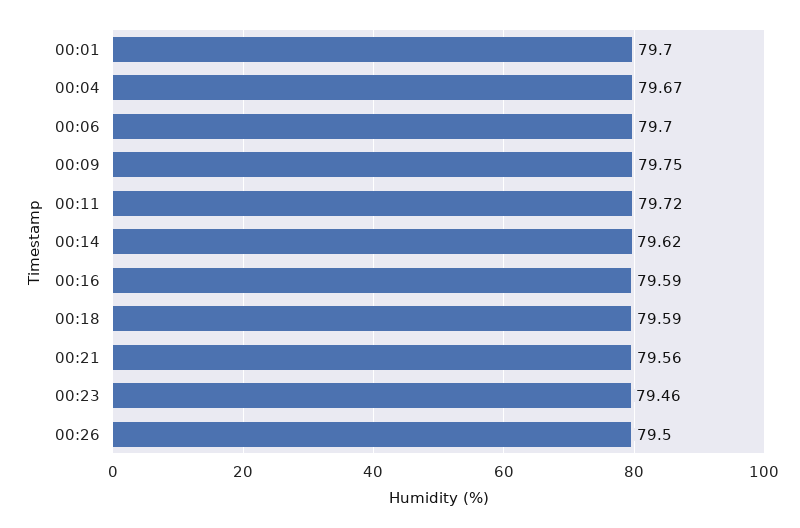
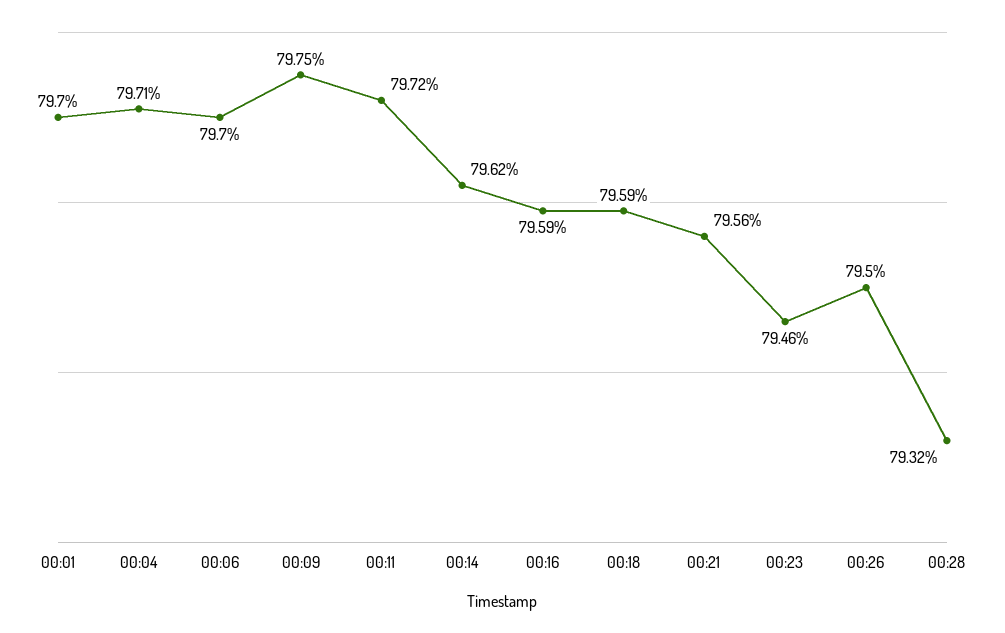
00:04: 79.67 -> 79.71
00:28: none -> 79.32

